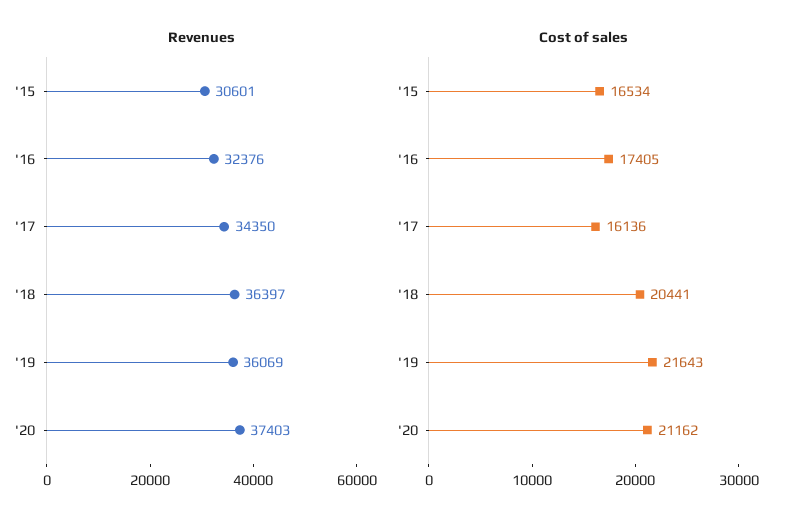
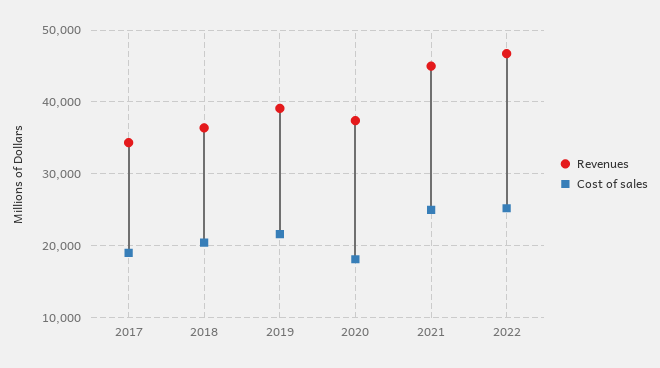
Revenues, '15: 30601 -> none
Revenues, '16: 32376 -> none
Revenues, '19: 36069 -> 39000
Cost of sales, '15: 16534 -> none
Cost of sales, '16: 17405 -> none
Cost of sales, '17: 16136 -> 19000
Cost of sales, '20: 21162 -> 18000
Revenues, 2021: none -> 45000
Cost of sales, 2021: none -> 25000
Revenues, 2022: none -> 47000
Cost of sales, 2022: none -> 25000

